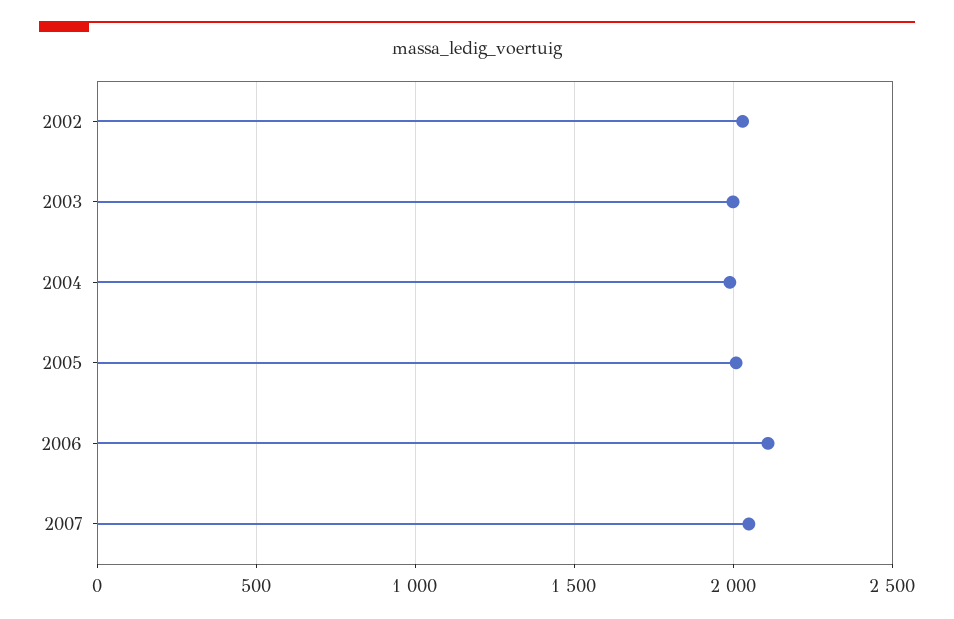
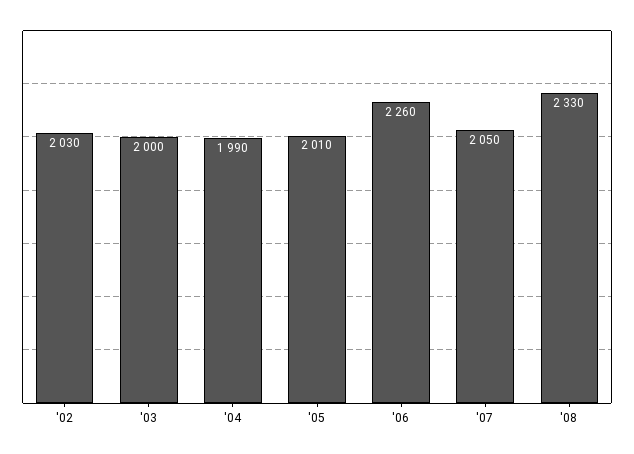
2006: 2100 -> 2260
'08: none -> 2330

